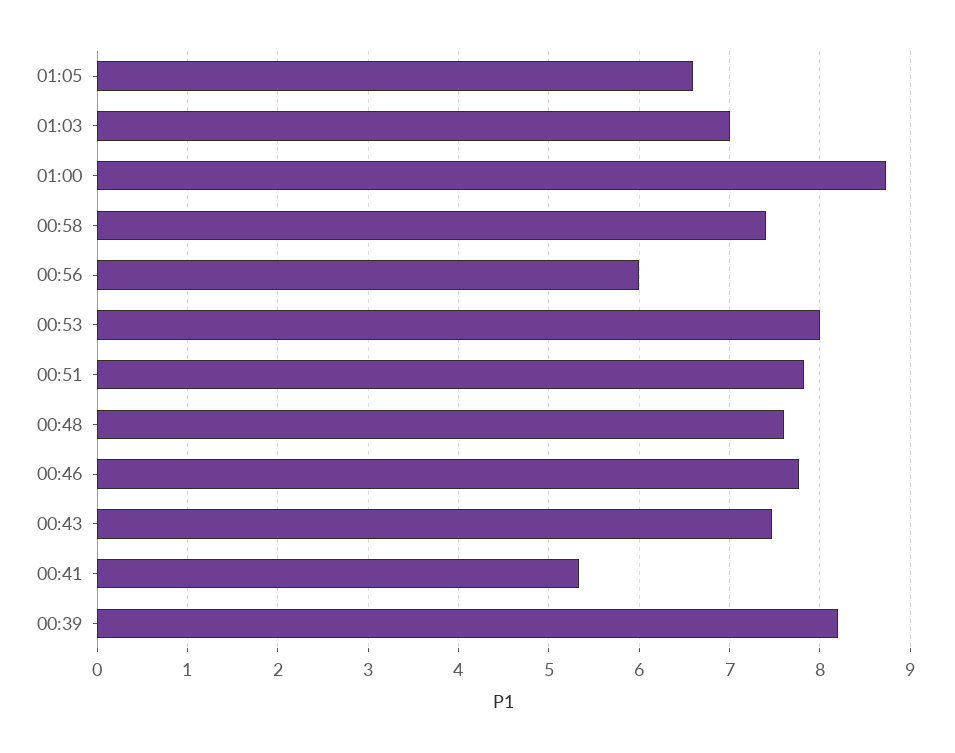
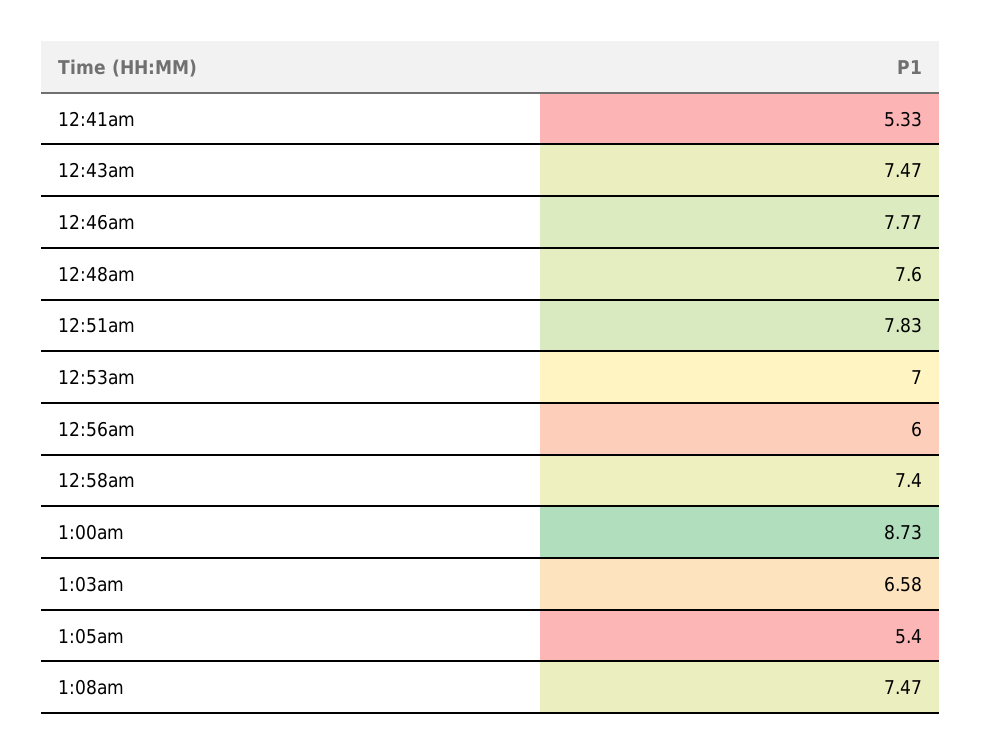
01:05: 6.6 -> 5.4
01:03: 7 -> 6.58
00:53: 8 -> 7
00:39: 8.2 -> none
1:08am: none -> 7.47

